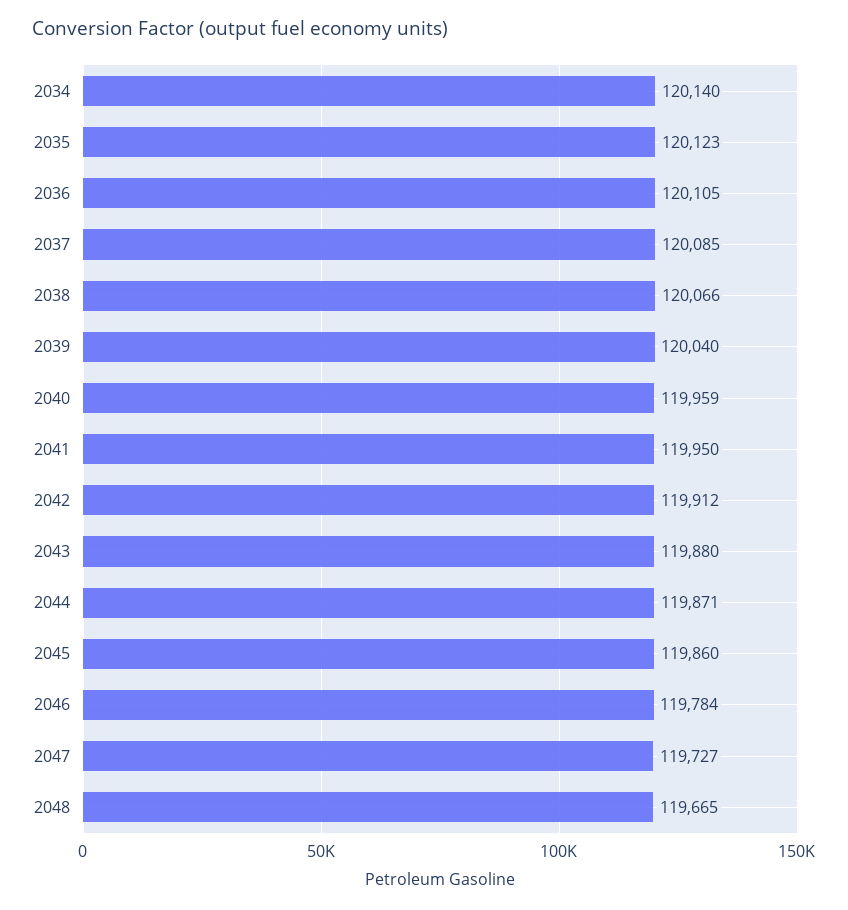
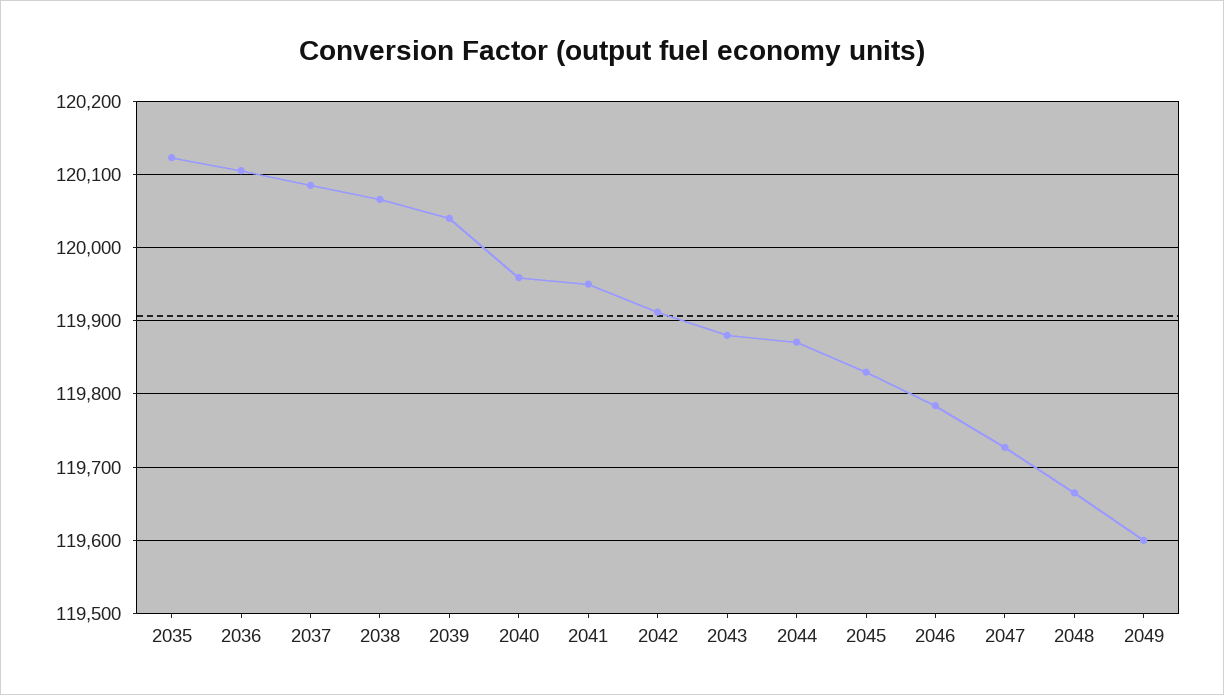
2034: 120140 -> none
2045: 119860 -> 119830
2049: none -> 119600

